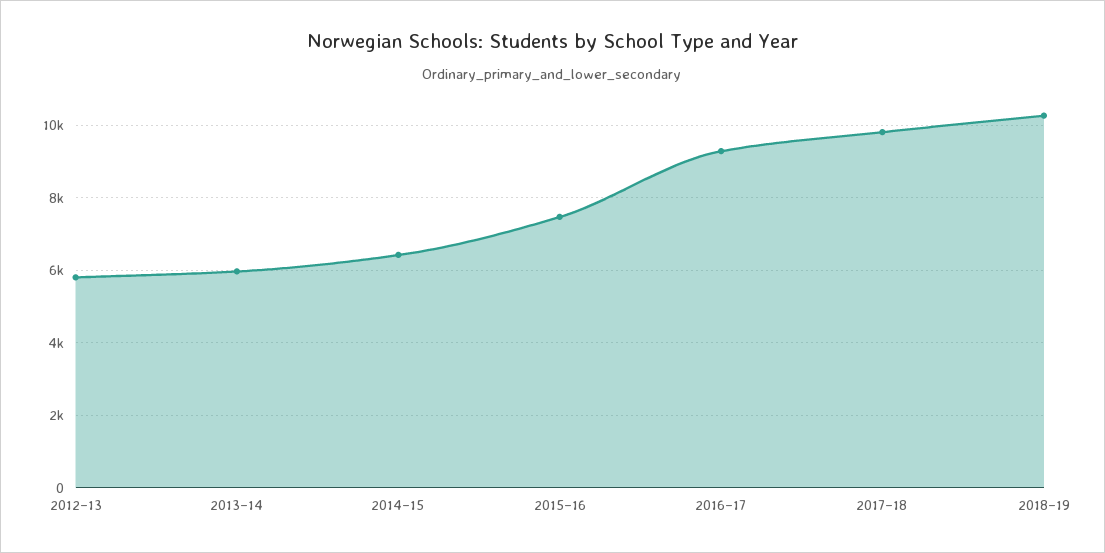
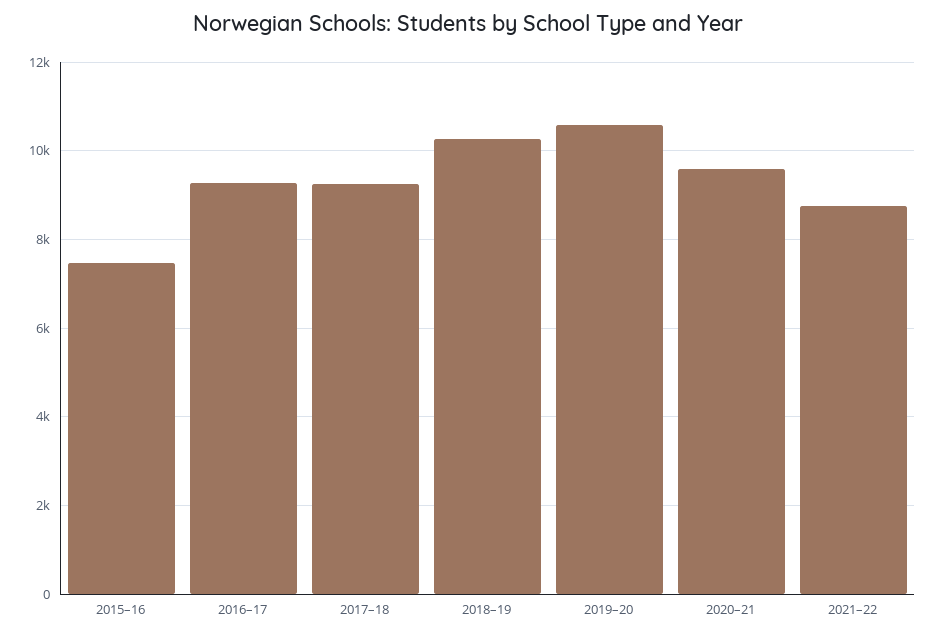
2012–13: 5800 -> none
2013–14: 6000 -> none
2014–15: 6400 -> none
2017–18: 9800 -> 9200
2019–20: none -> 10600
2020–21: none -> 9600
2021–22: none -> 8800

